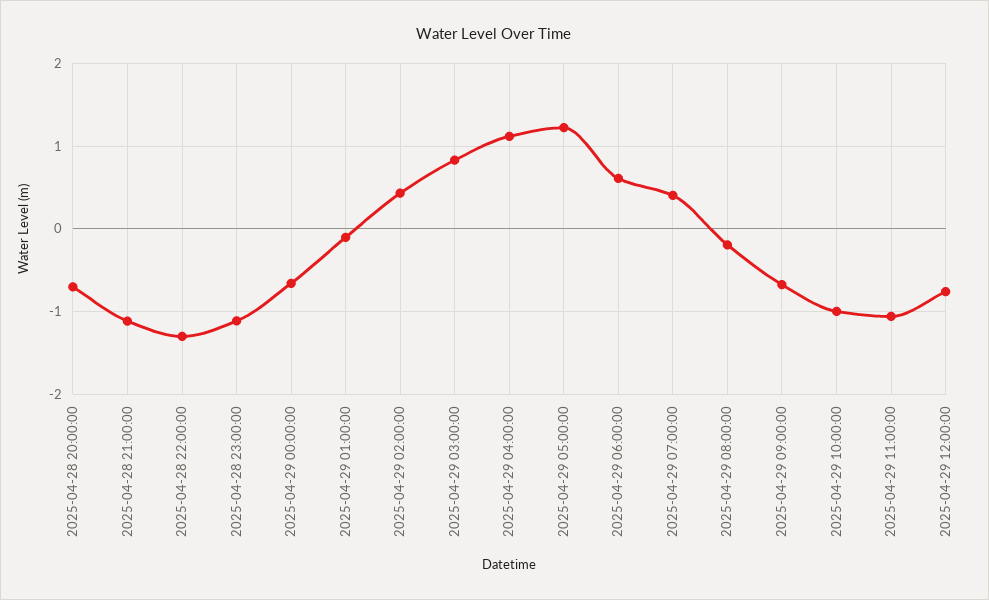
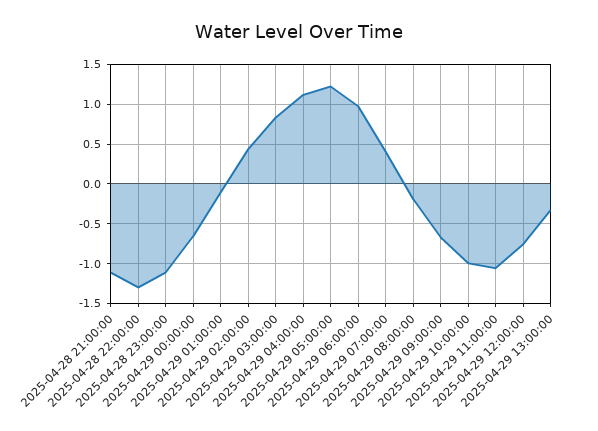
2025-04-28 20:00:00: -0.7 -> none
2025-04-29 06:00:00: 0.6 -> 1
2025-04-29 13:00:00: none -> -0.3

